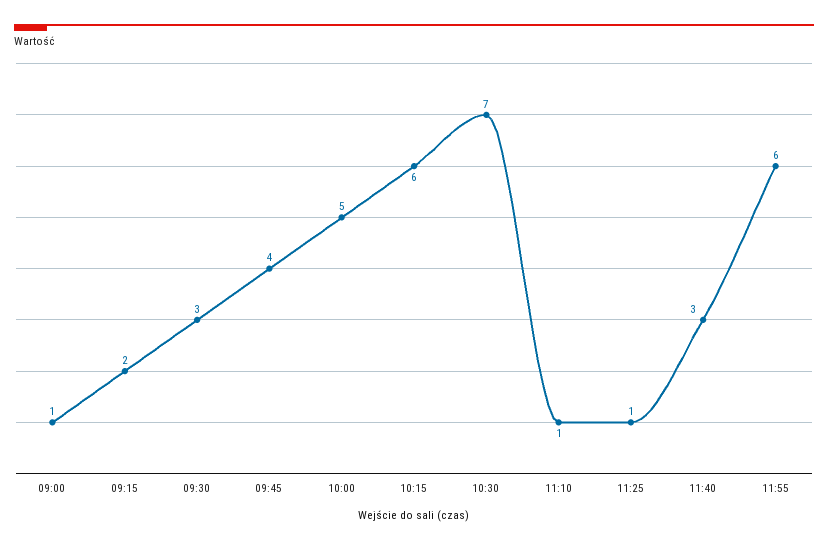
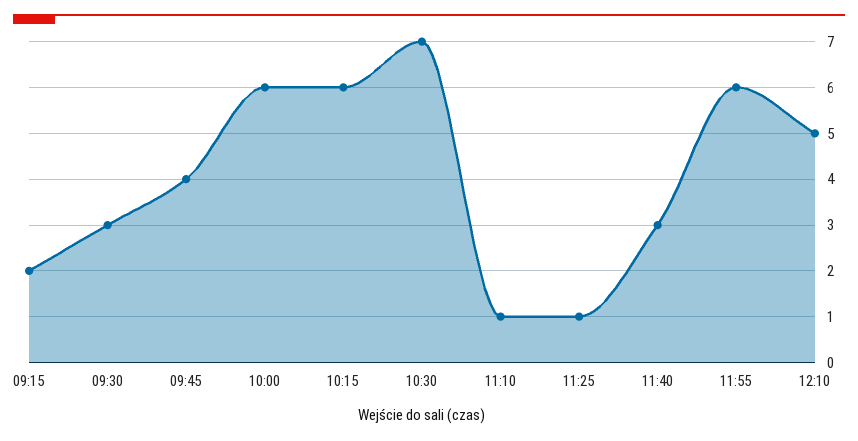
09:00: 1 -> none
10:00: 5 -> 6
12:10: none -> 5

